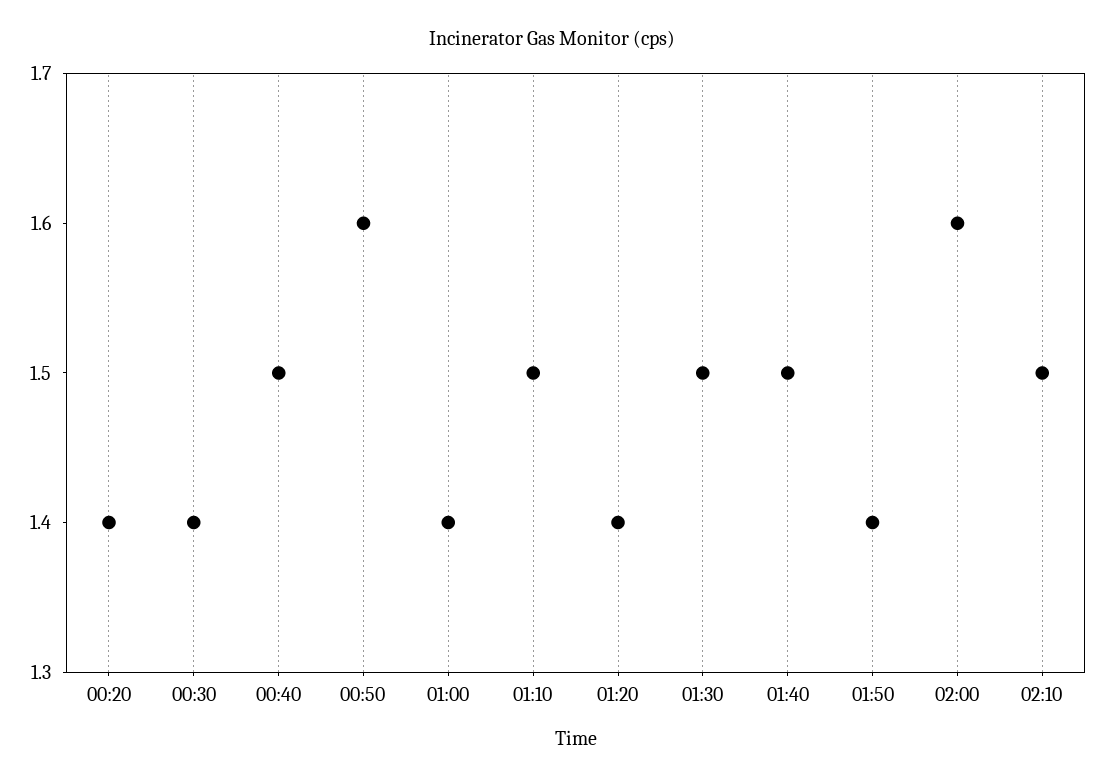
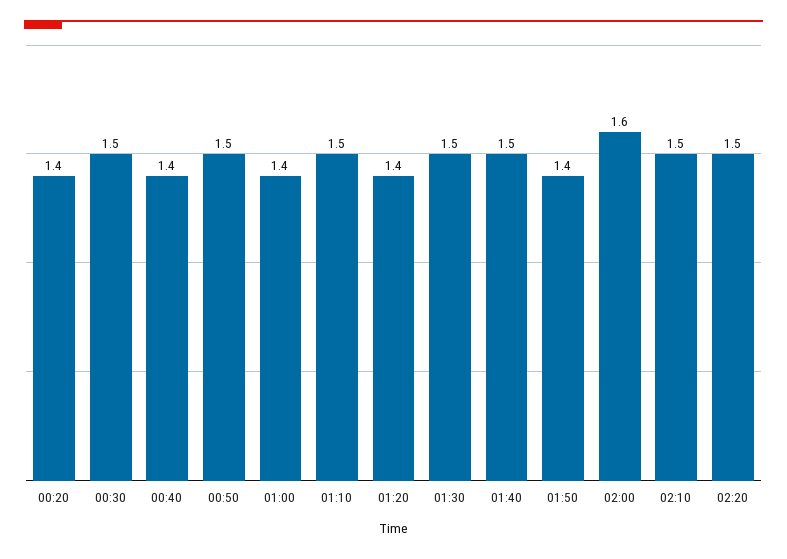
00:30: 1.4 -> 1.5
00:40: 1.5 -> 1.4
00:50: 1.6 -> 1.5
02:20: none -> 1.5

